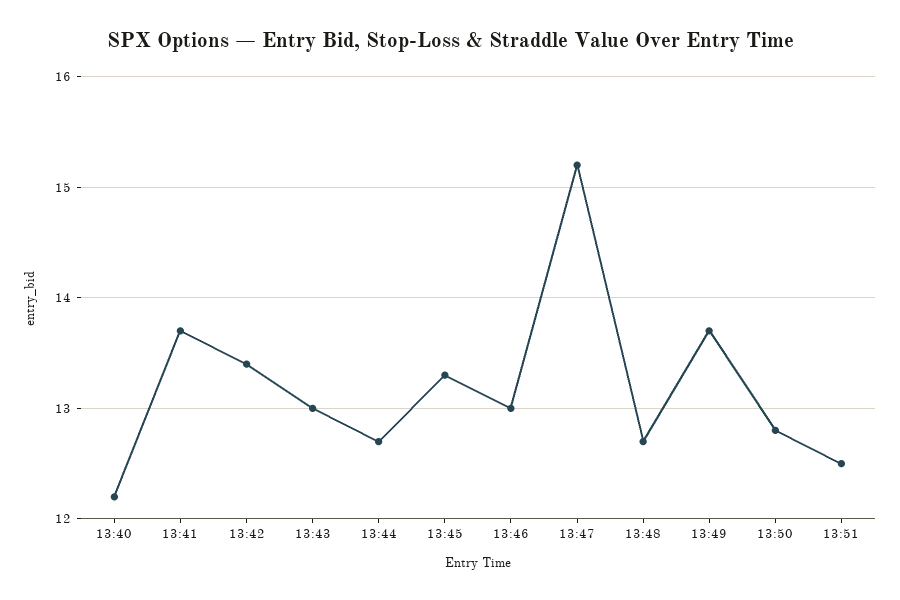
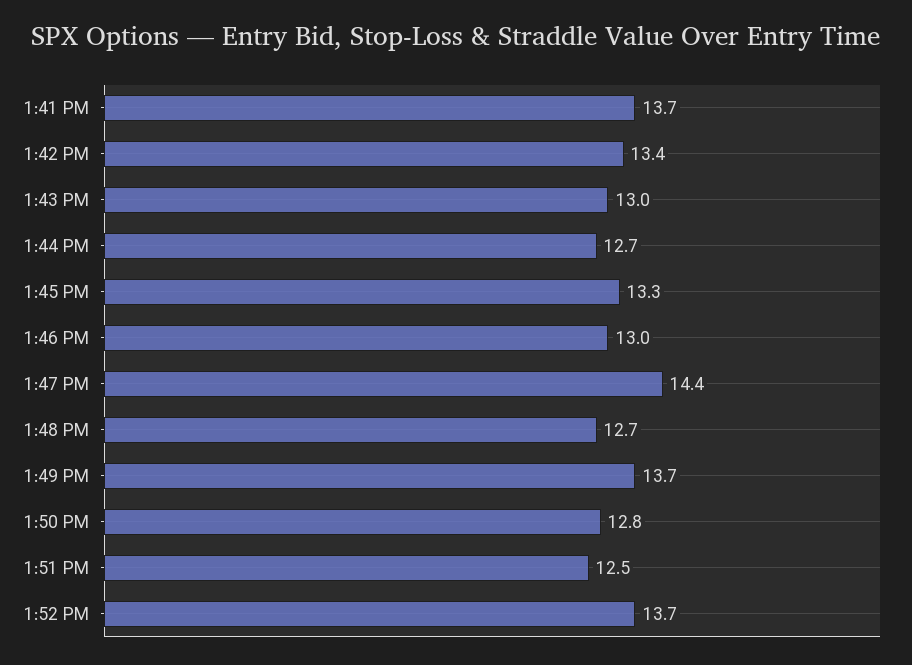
13:40: 12.2 -> none
13:47: 15.2 -> 14.4
1:52 PM: none -> 13.7

